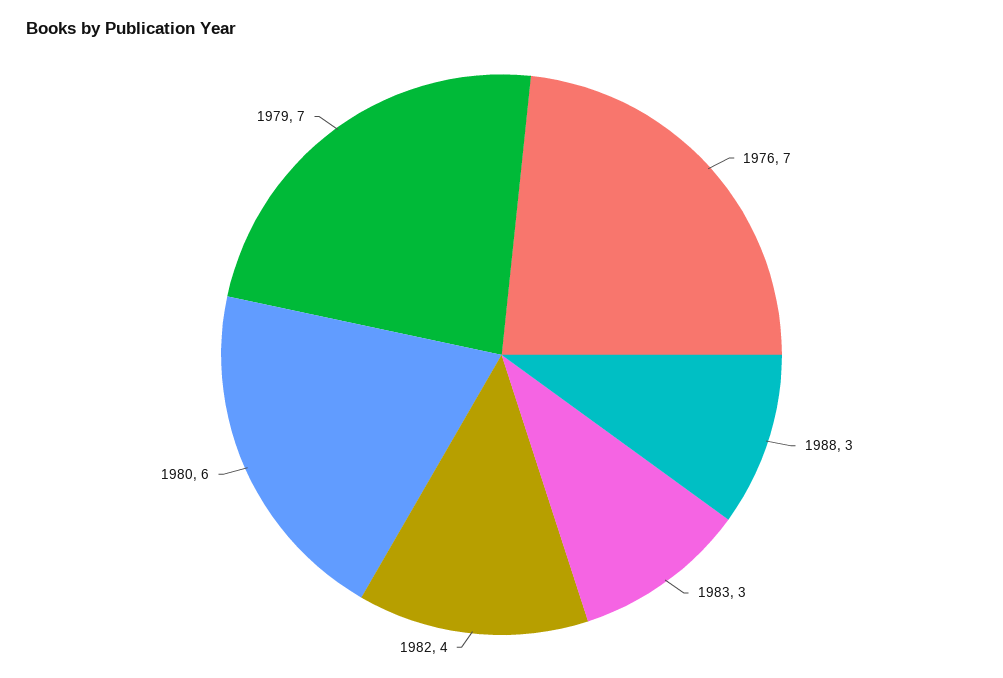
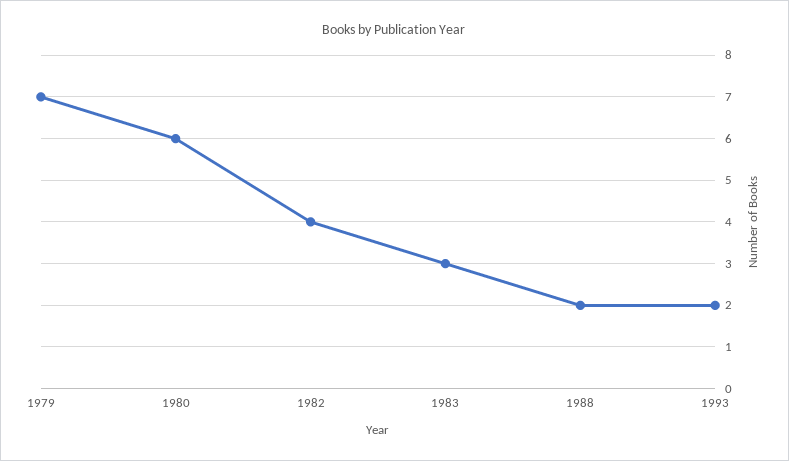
1976: 7 -> none
1988: 3 -> 2
1993: none -> 2

